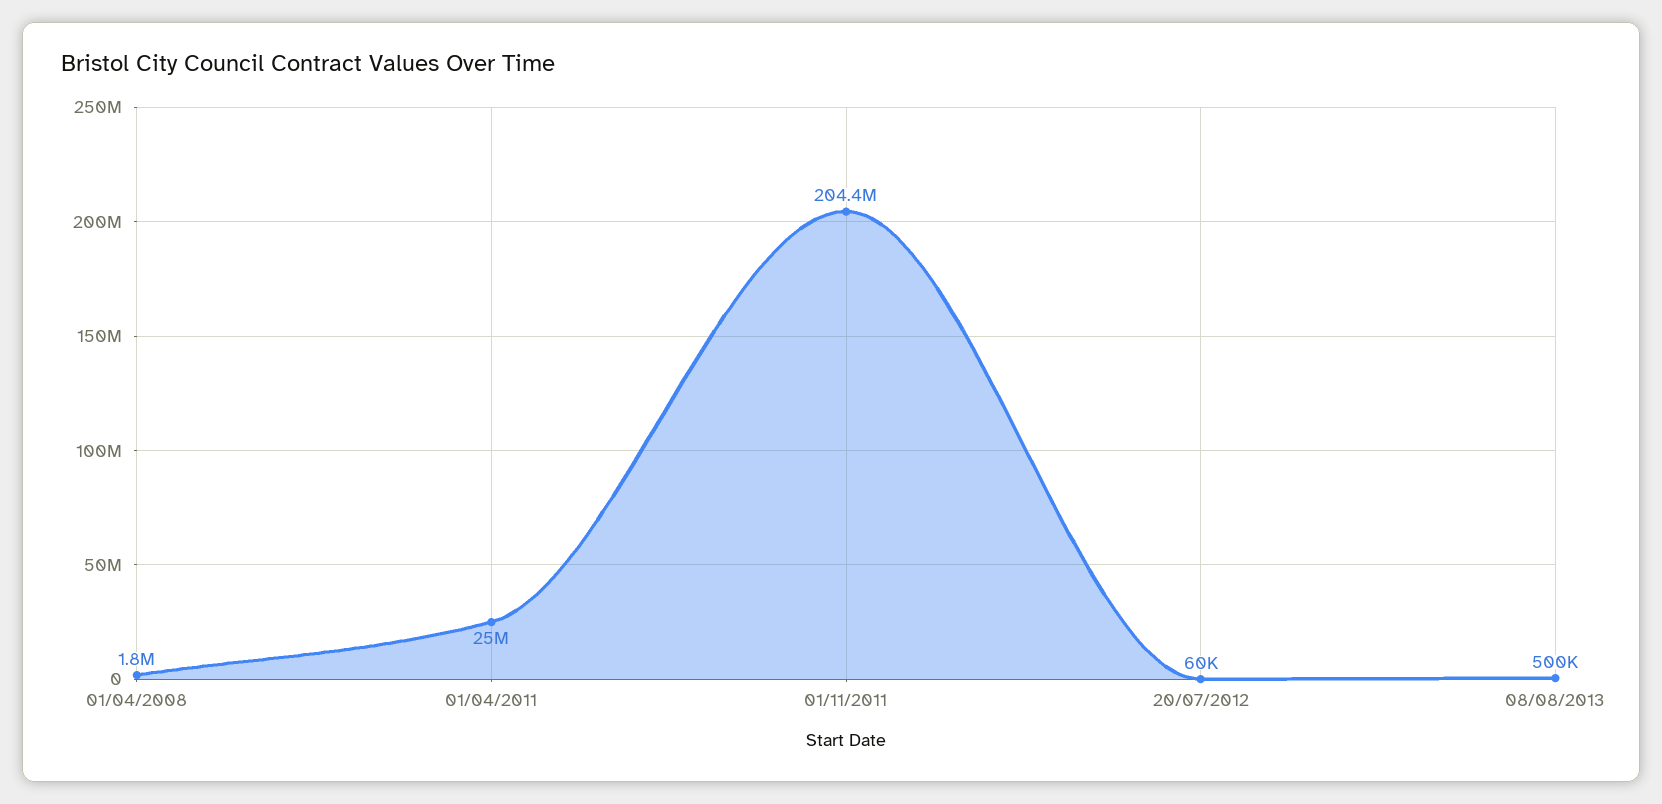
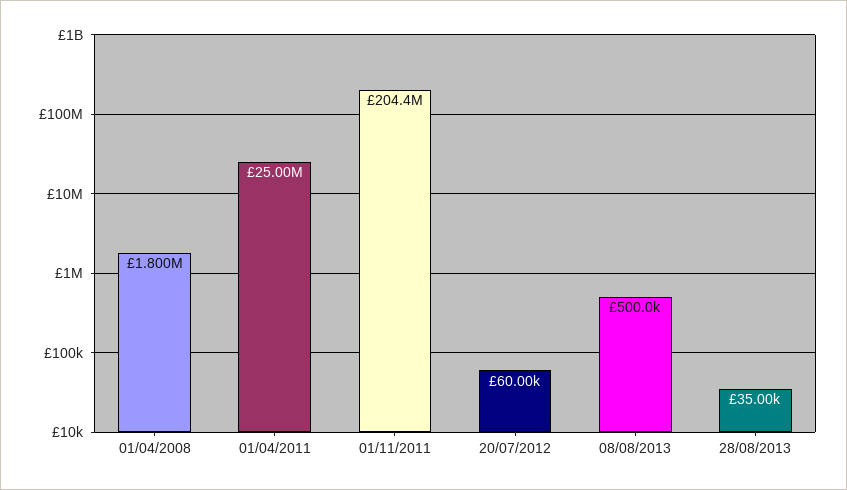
28/08/2013: none -> 35000

